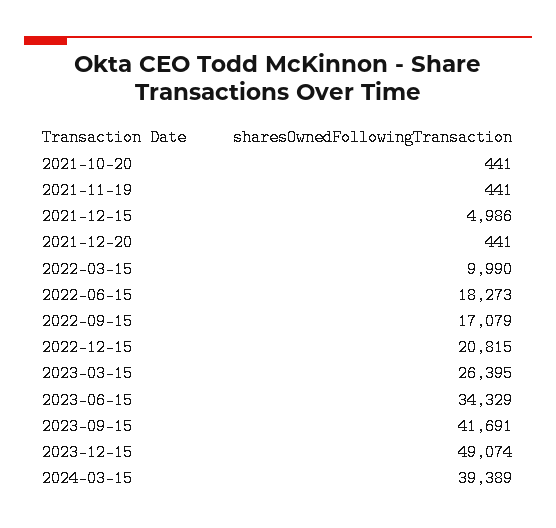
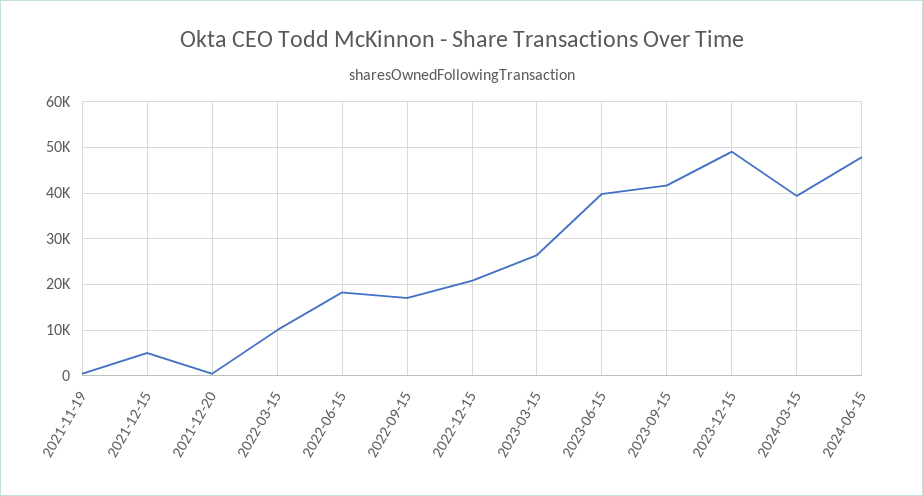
2021-10-20: 441 -> none
2023-06-15: 34329 -> 40000
2024-06-15: none -> 48000

